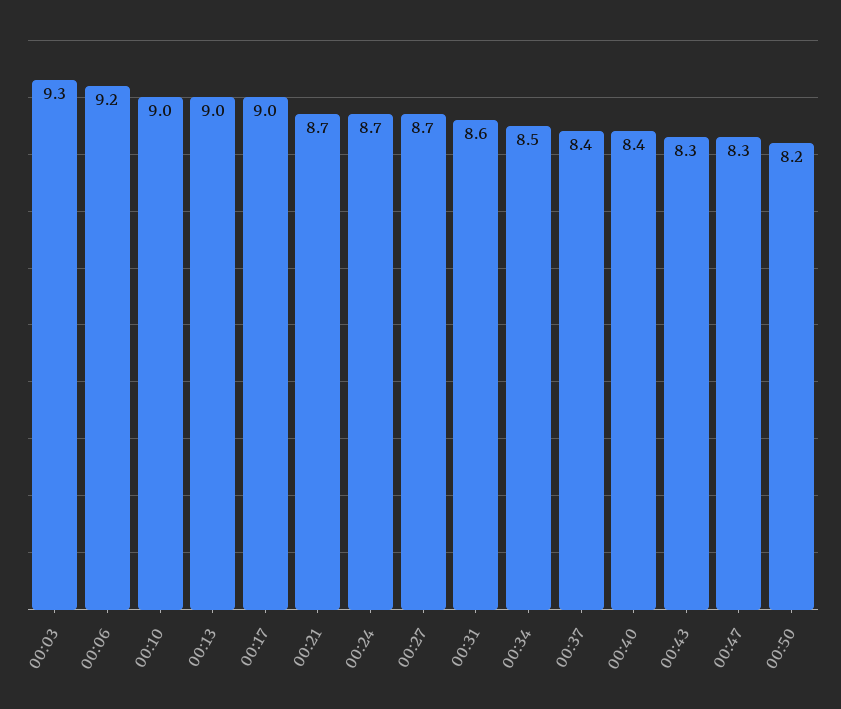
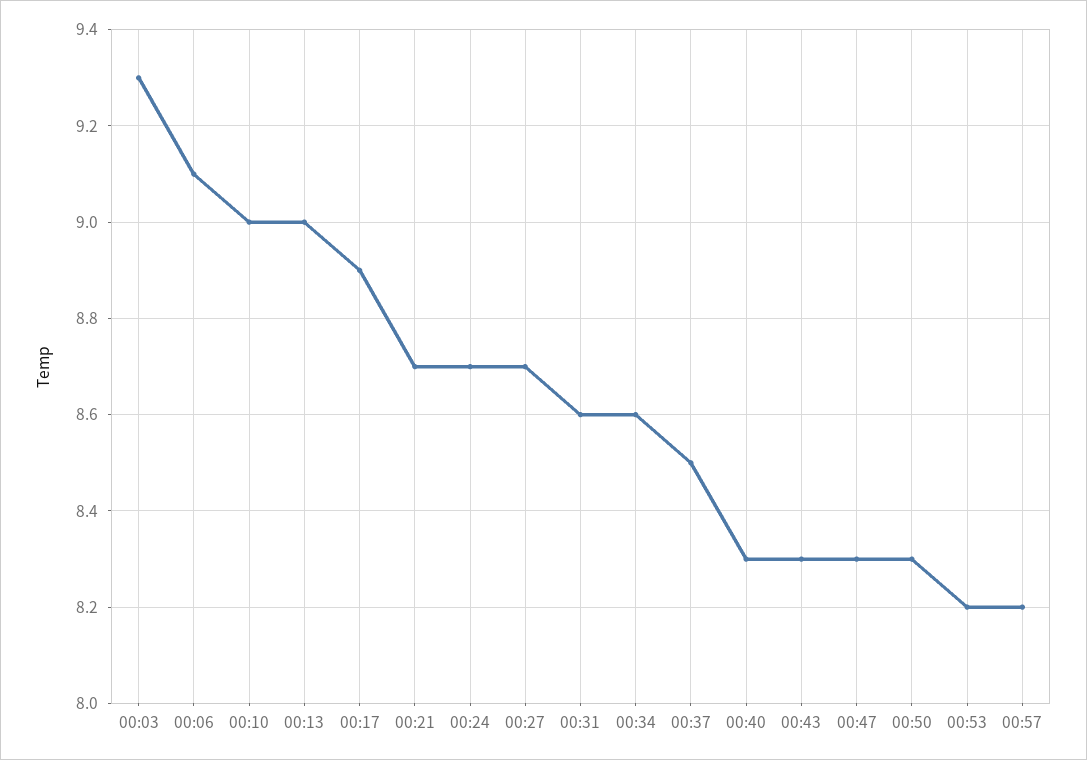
00:06: 9.2 -> 9.1
00:17: 9 -> 8.9
00:34: 8.5 -> 8.6
00:37: 8.4 -> 8.5
00:40: 8.4 -> 8.3
00:50: 8.2 -> 8.3
00:53: none -> 8.2
00:57: none -> 8.2

